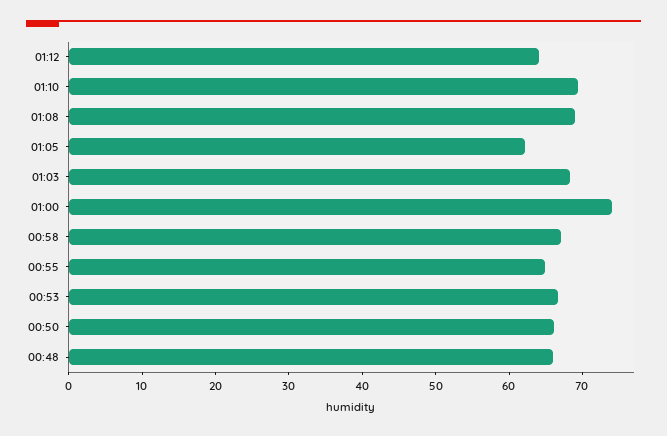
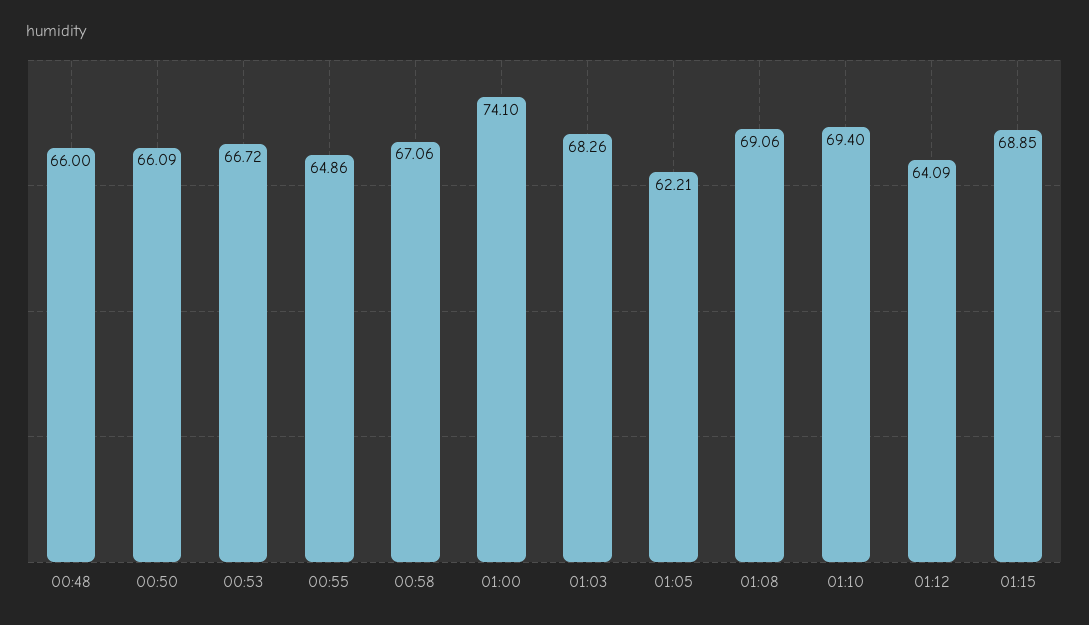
01:15: none -> 68.85

